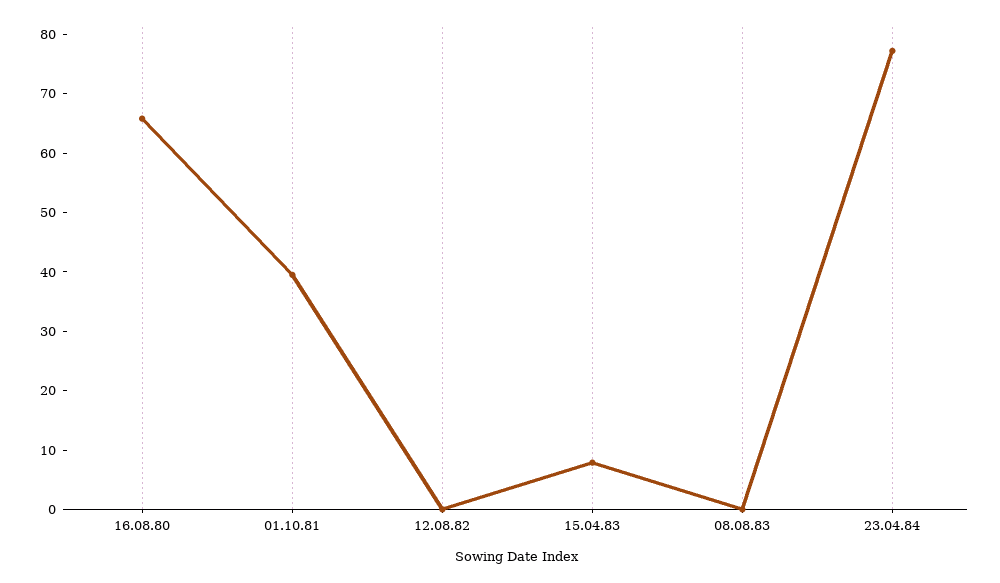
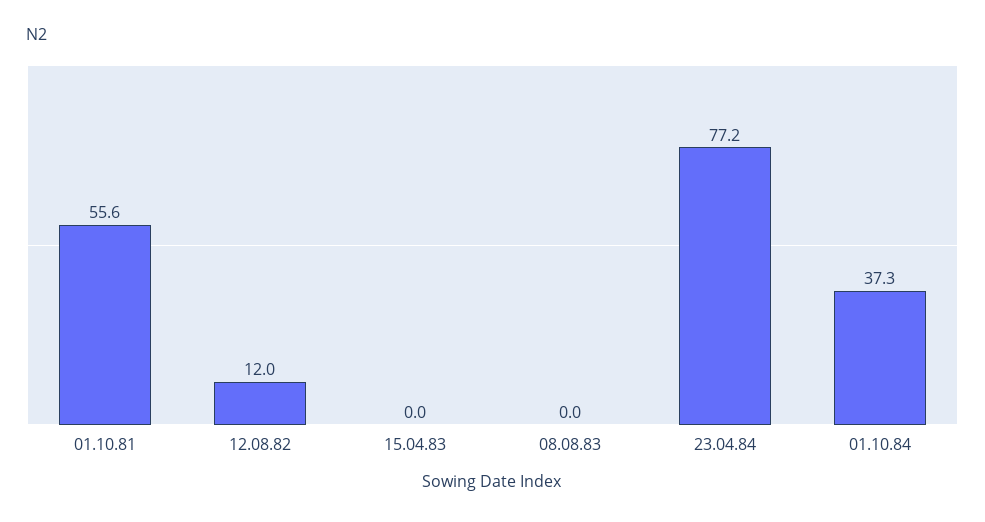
16.08.80: 66 -> none
01.10.81: 40 -> 55.6
12.08.82: 0 -> 12
15.04.83: 8 -> 0
01.10.84: none -> 37.3

